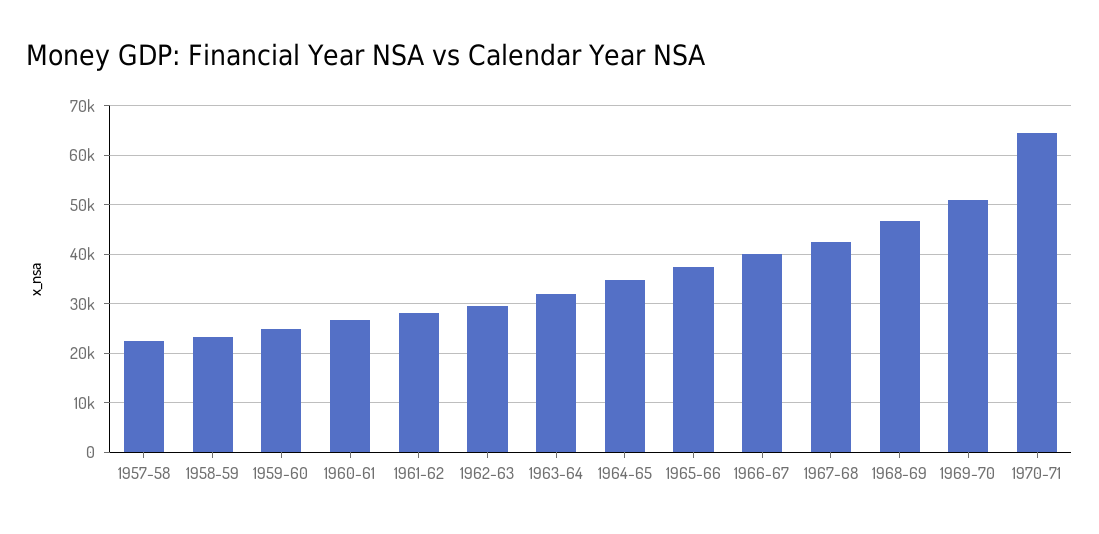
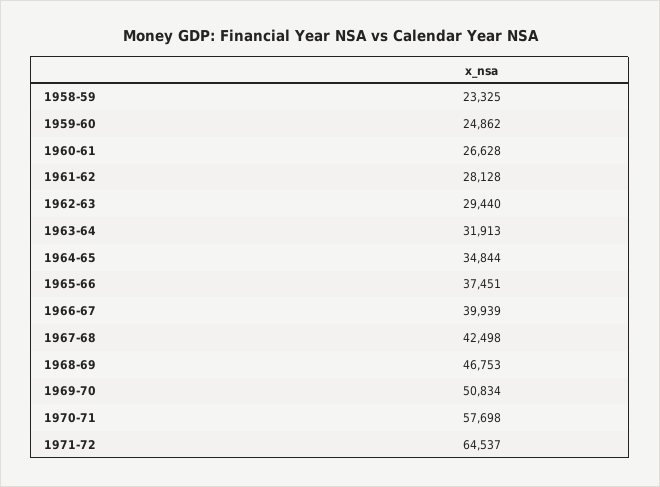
1957-58: 22000 -> none
1970-71: 64000 -> 57698
1971-72: none -> 64537

